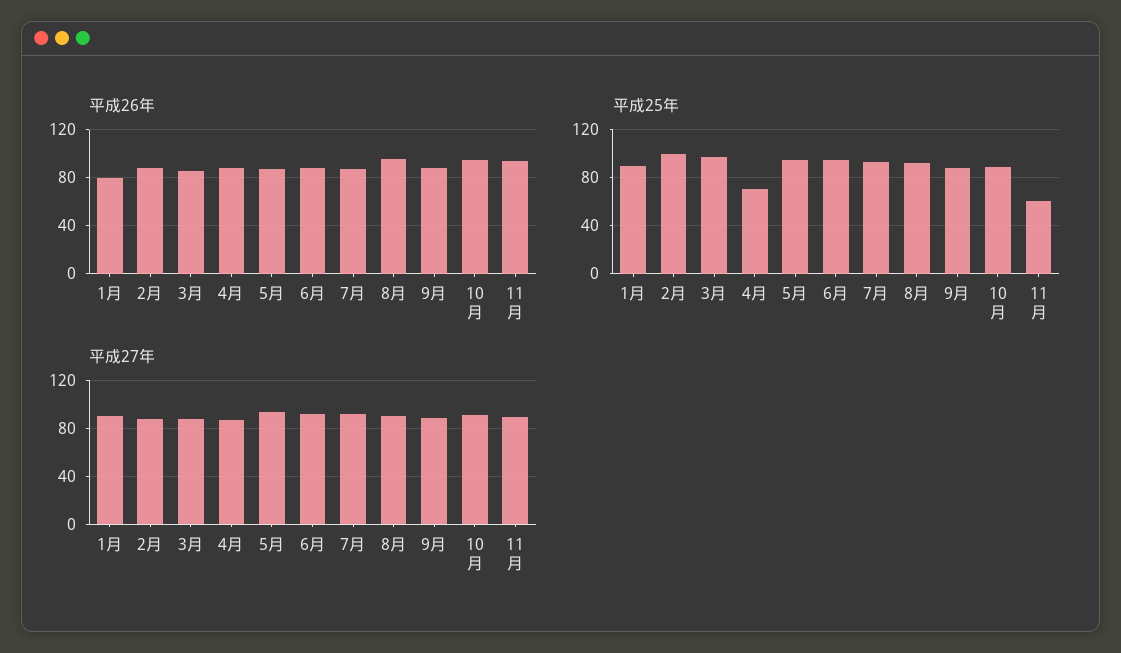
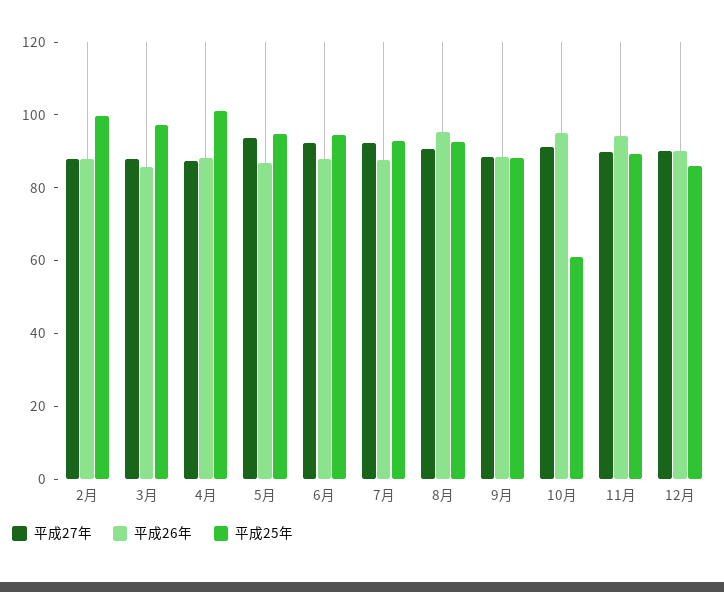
平成26年, 1月: 80 -> none
平成25年, 1月: 90 -> none
平成25年, 4月: 70 -> 100
平成25年, 10月: 90 -> 60
平成25年, 11月: 60 -> 90
平成27年, 1月: 90 -> none
平成27年, 12月: none -> 90
平成26年, 12月: none -> 90
平成25年, 12月: none -> 85

